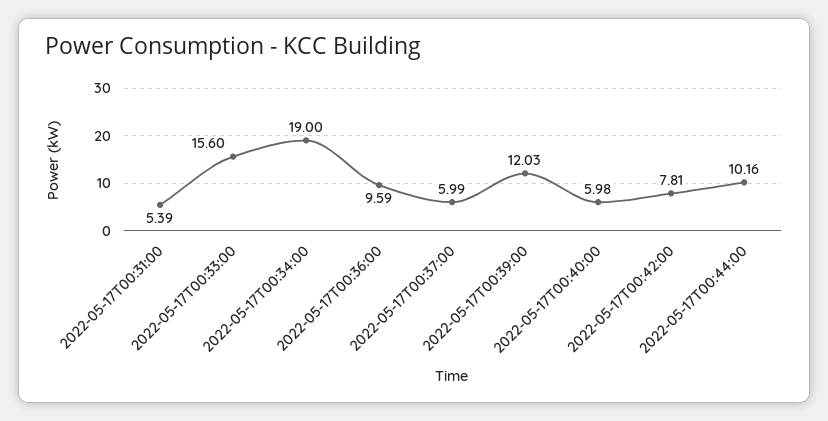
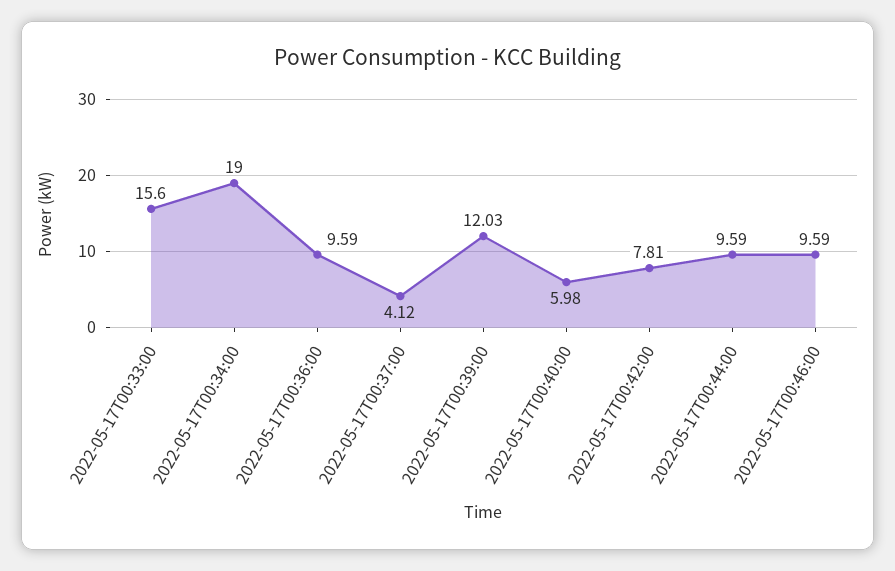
2022-05-17T00:31:00: 5.39 -> none
2022-05-17T00:37:00: 5.99 -> 4.12
2022-05-17T00:44:00: 10.16 -> 9.59
2022-05-17T00:46:00: none -> 9.59

